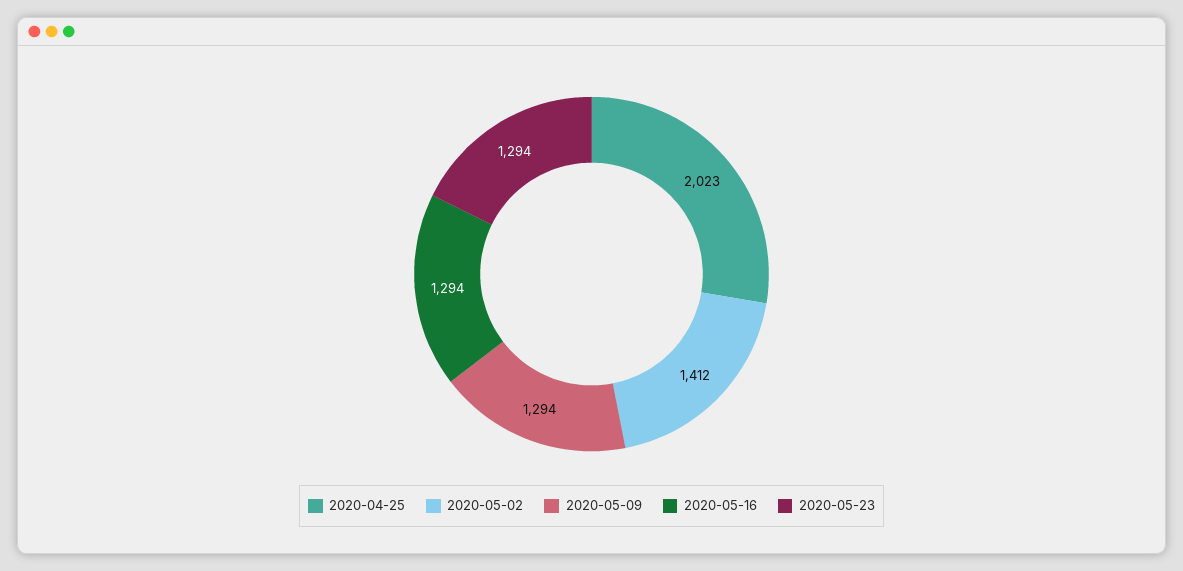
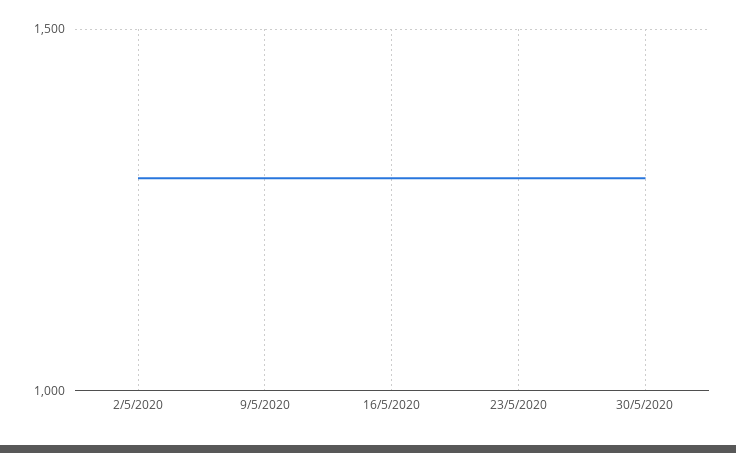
2020-04-25: 2023 -> none
2020-05-02: 1412 -> 1300
30/5/2020: none -> 1300

